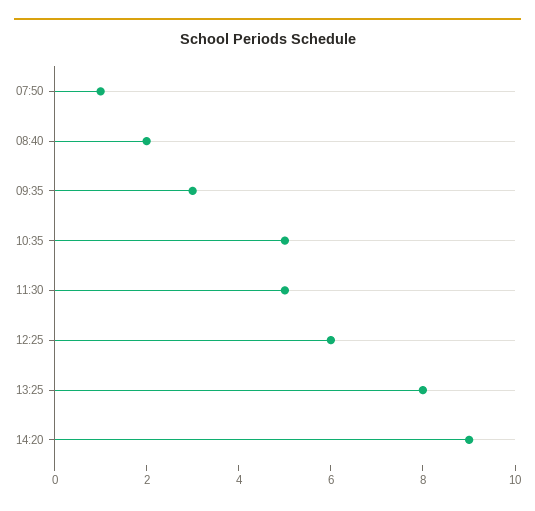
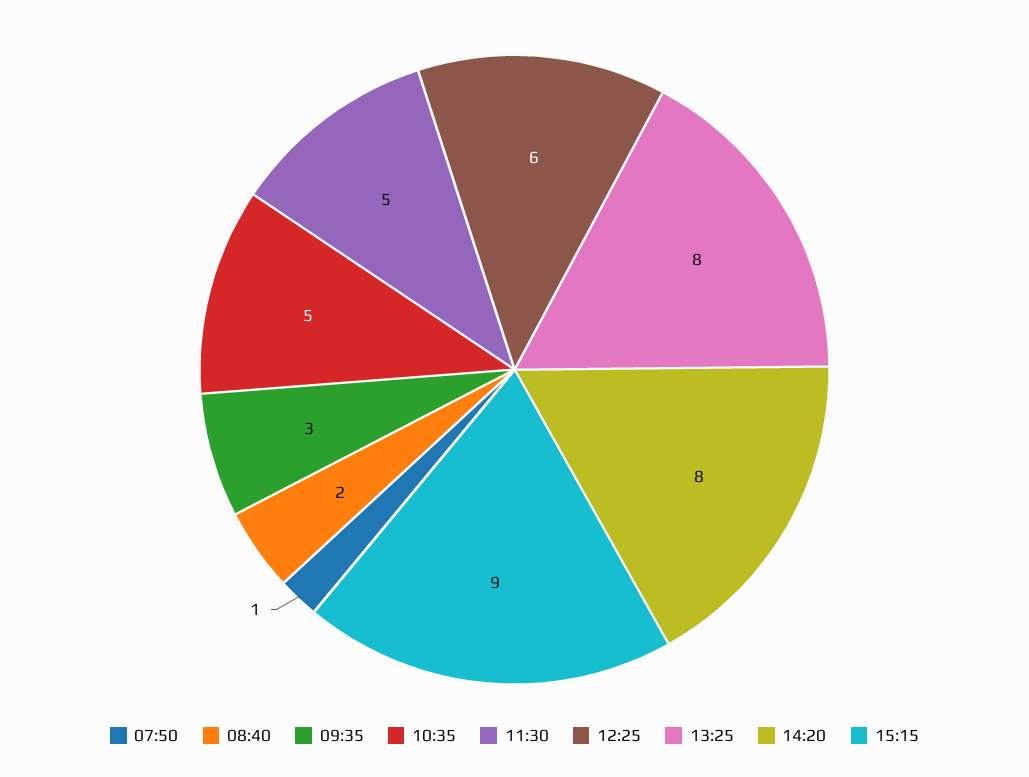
14:20: 9 -> 8
15:15: none -> 9

